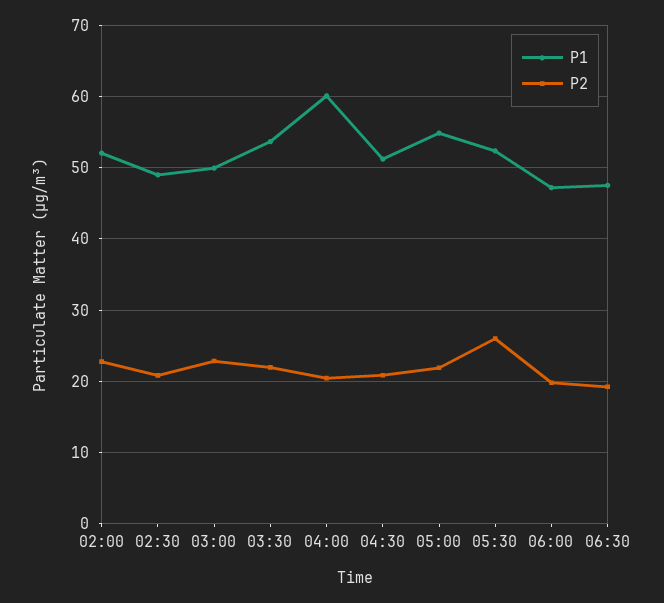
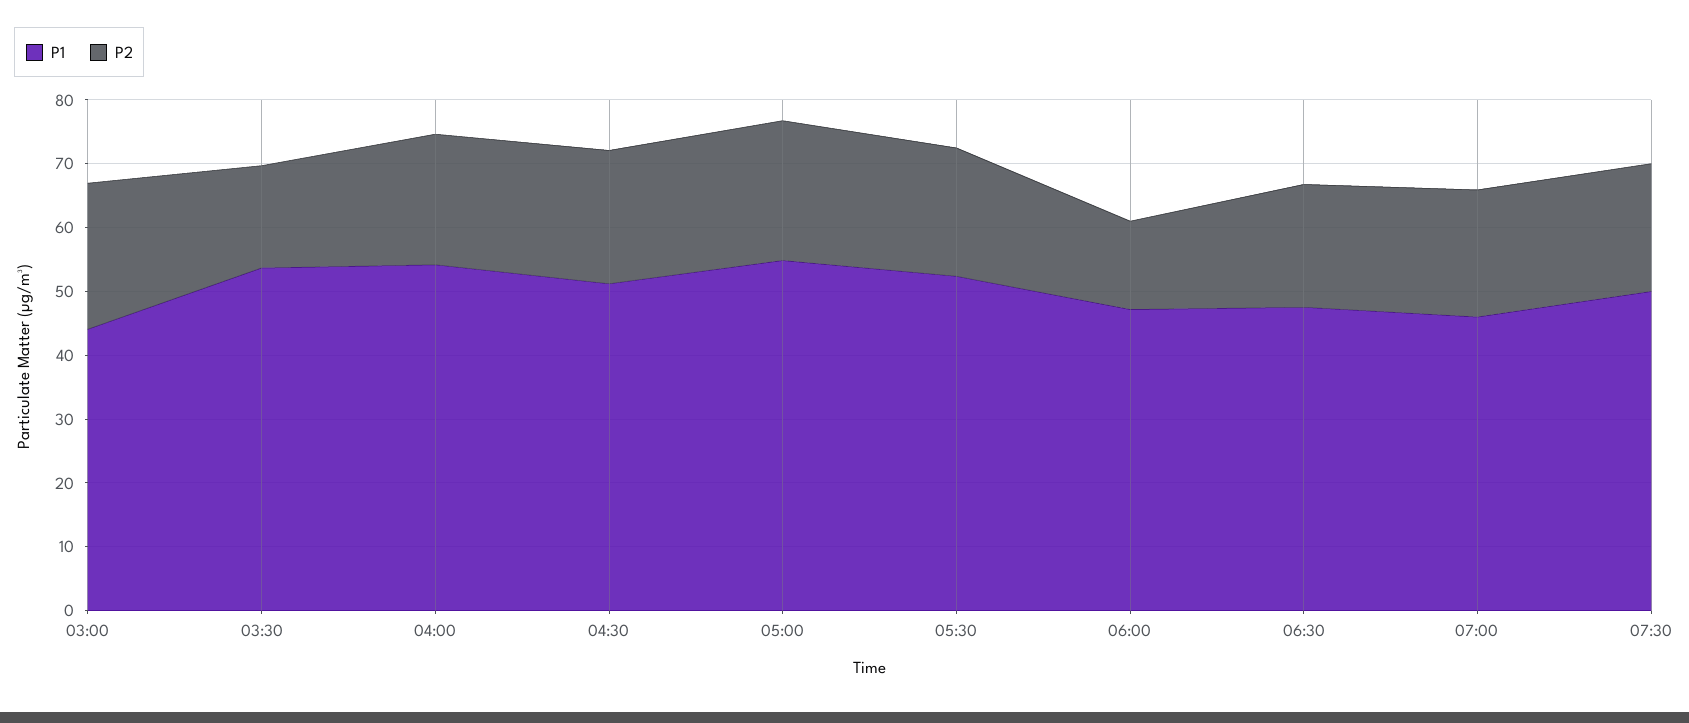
P1, 02:00: 52 -> none
P2, 02:00: 23 -> none
P1, 02:30: 49 -> none
P2, 02:30: 21 -> none
P1, 03:00: 50 -> 44
P2, 03:30: 22 -> 16
P1, 04:00: 60 -> 54
P2, 05:30: 26 -> 20
P2, 06:00: 20 -> 14
P1, 07:00: none -> 46
P2, 07:00: none -> 20
P1, 07:30: none -> 50
P2, 07:30: none -> 20

